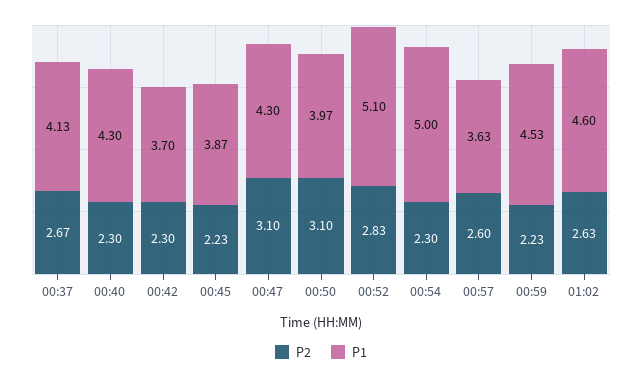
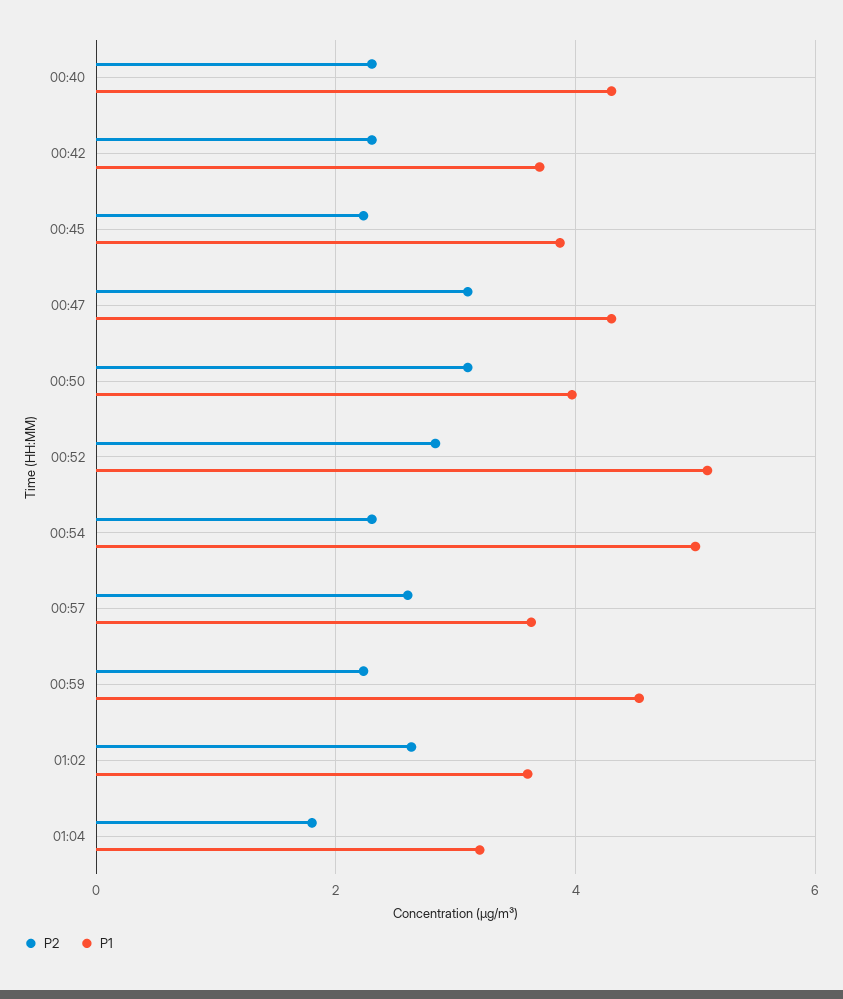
P2, 00:37: 2.67 -> none
P1, 00:37: 4.13 -> none
P1, 01:02: 4.6 -> 3.6
P2, 01:04: none -> 1.8
P1, 01:04: none -> 3.2

